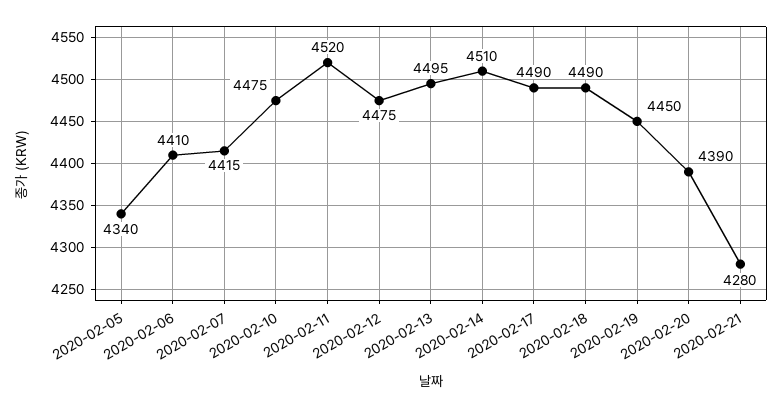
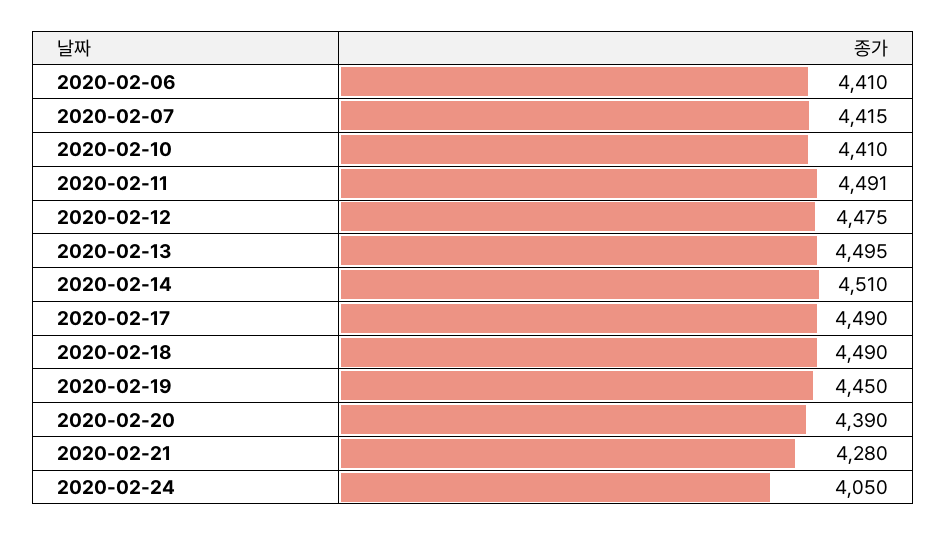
2020-02-05: 4340 -> none
2020-02-10: 4475 -> 4410
2020-02-11: 4520 -> 4491
2020-02-24: none -> 4050

